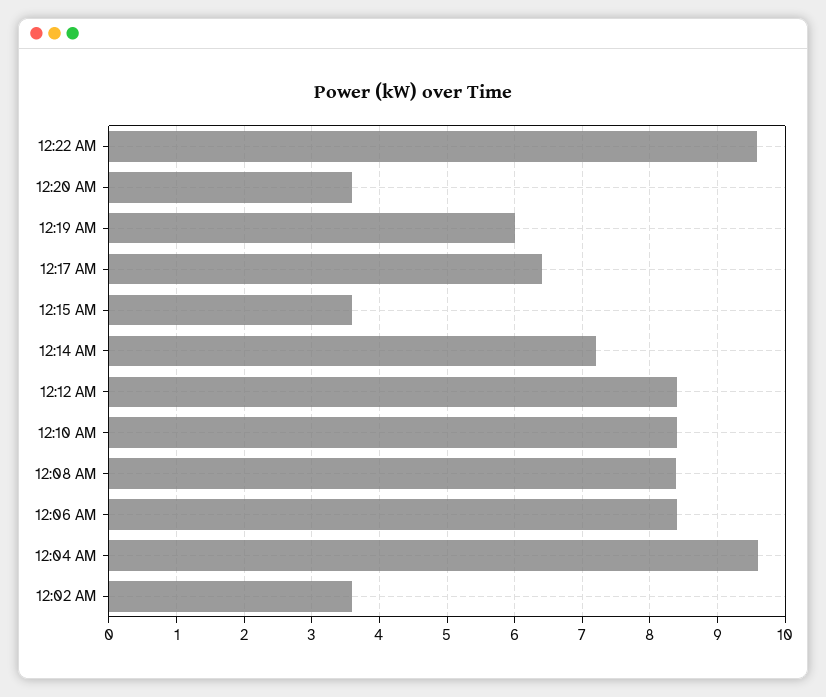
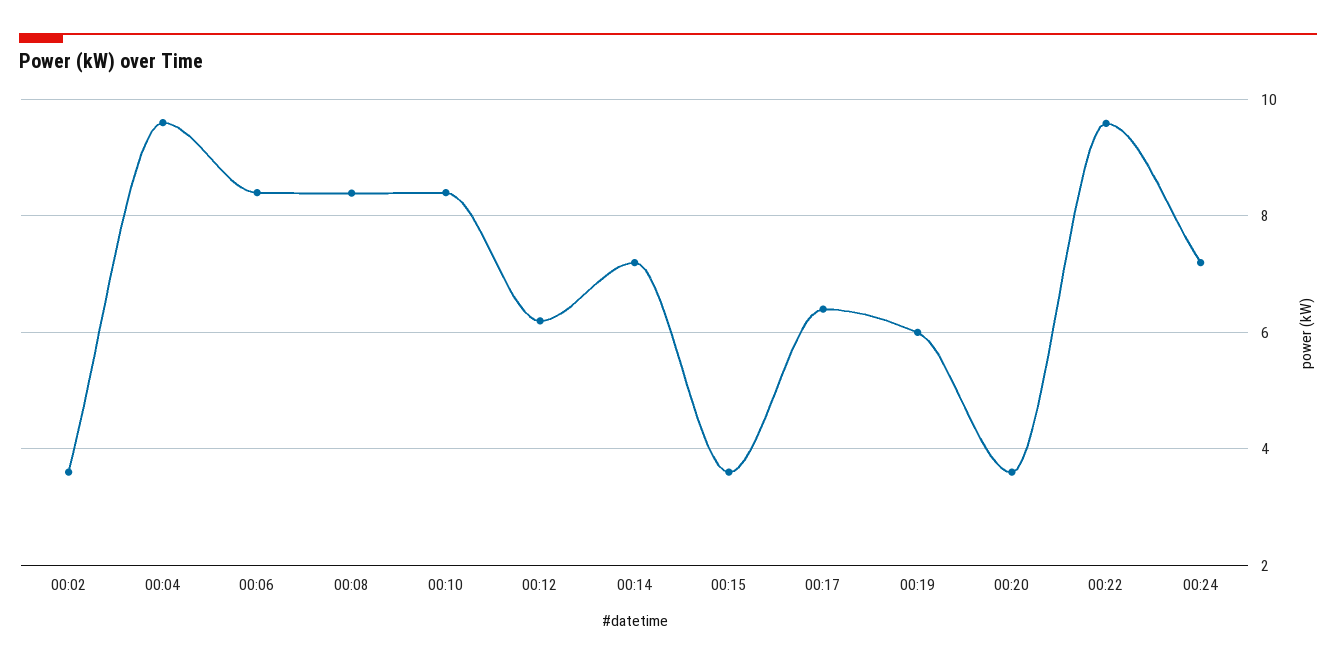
12:12 AM: 8.4 -> 6.2
00:24: none -> 7.2

